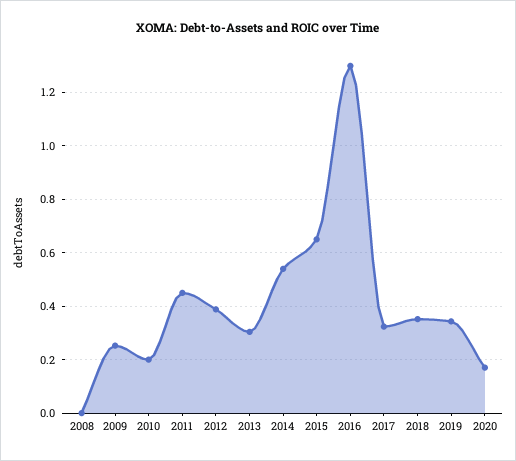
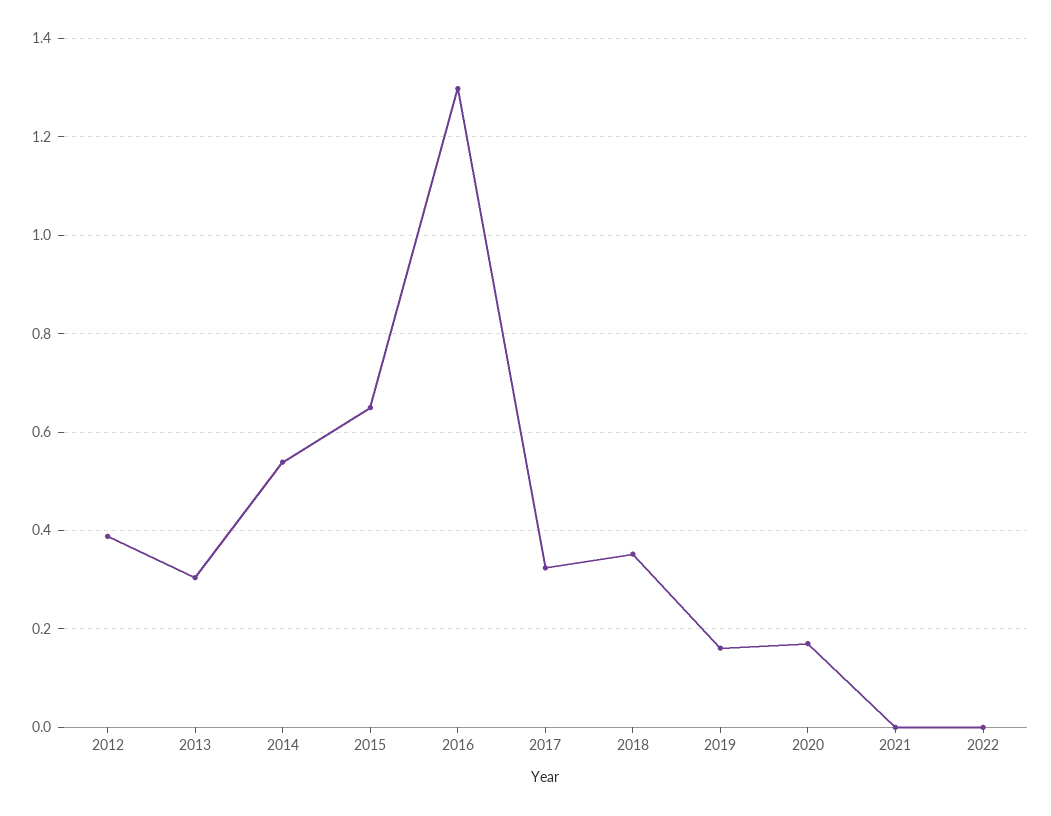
2008: 0 -> none
2009: 0.25 -> none
2010: 0.2 -> none
2011: 0.45 -> none
2019: 0.35 -> 0.16
2021: none -> 0
2022: none -> 0

